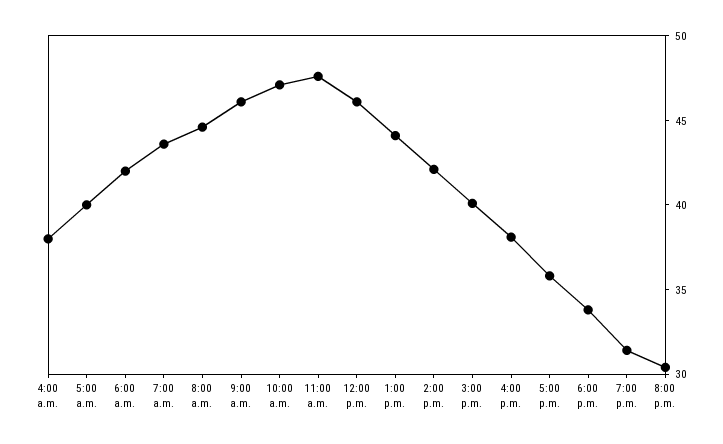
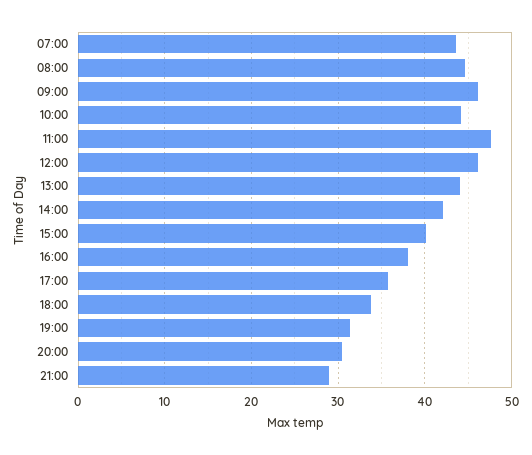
4:00 a.m.: 38 -> none
5:00 a.m.: 40 -> none
6:00 a.m.: 42 -> none
10:00 a.m.: 47 -> 44
21:00: none -> 29

